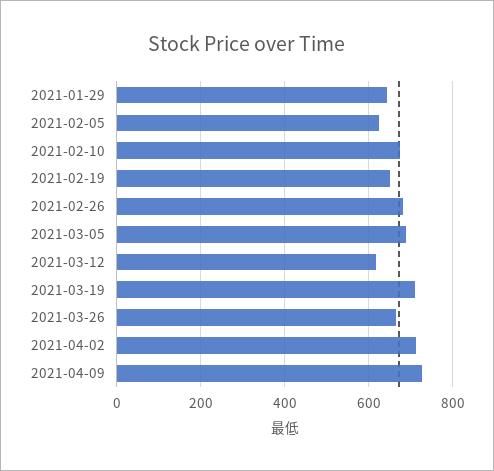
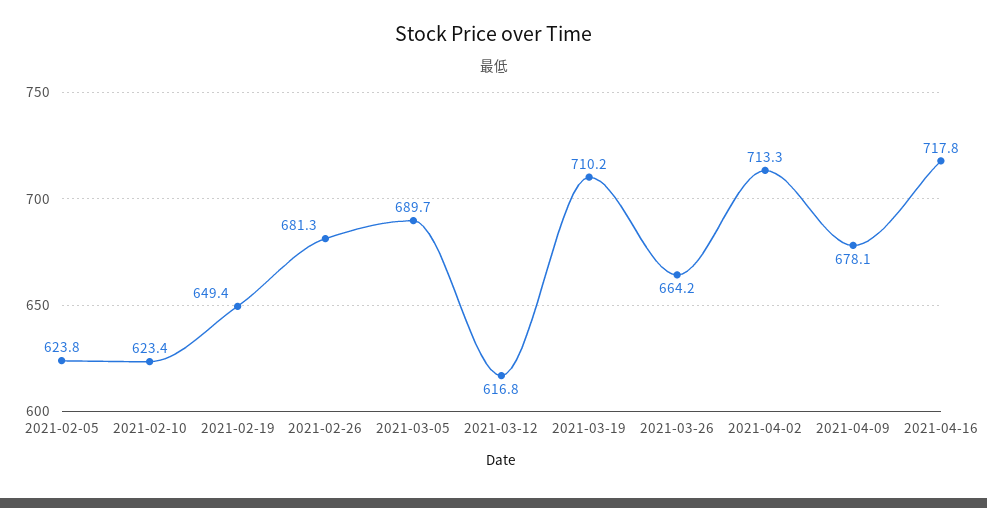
2021-01-29: 640 -> none
2021-02-10: 680 -> 623.4
2021-04-09: 720 -> 678.1
2021-04-16: none -> 717.8

